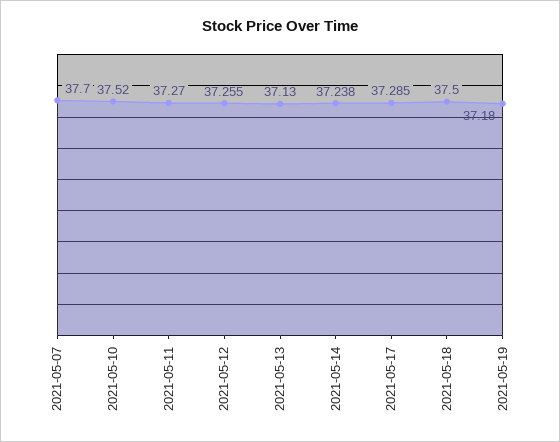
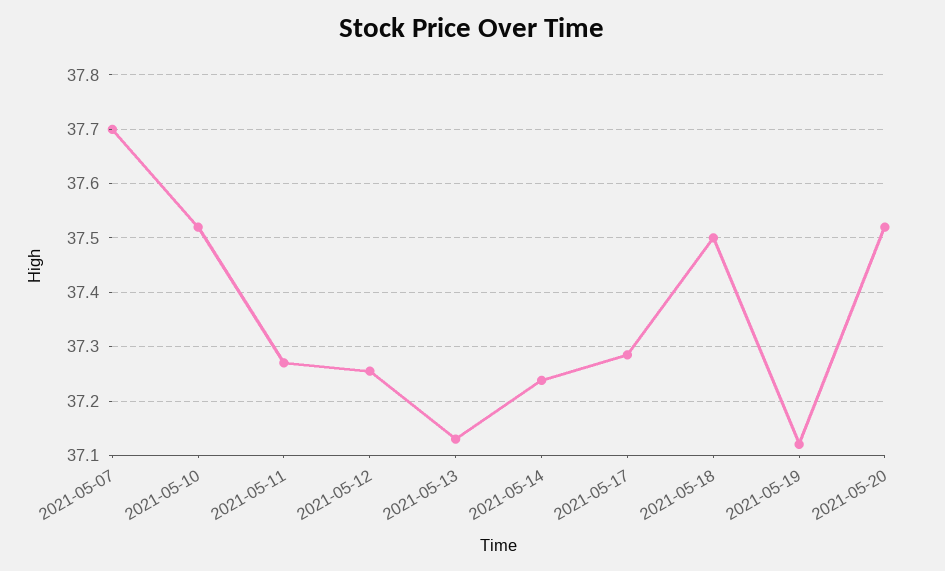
2021-05-19: 37.18 -> 37.12
2021-05-20: none -> 37.52

